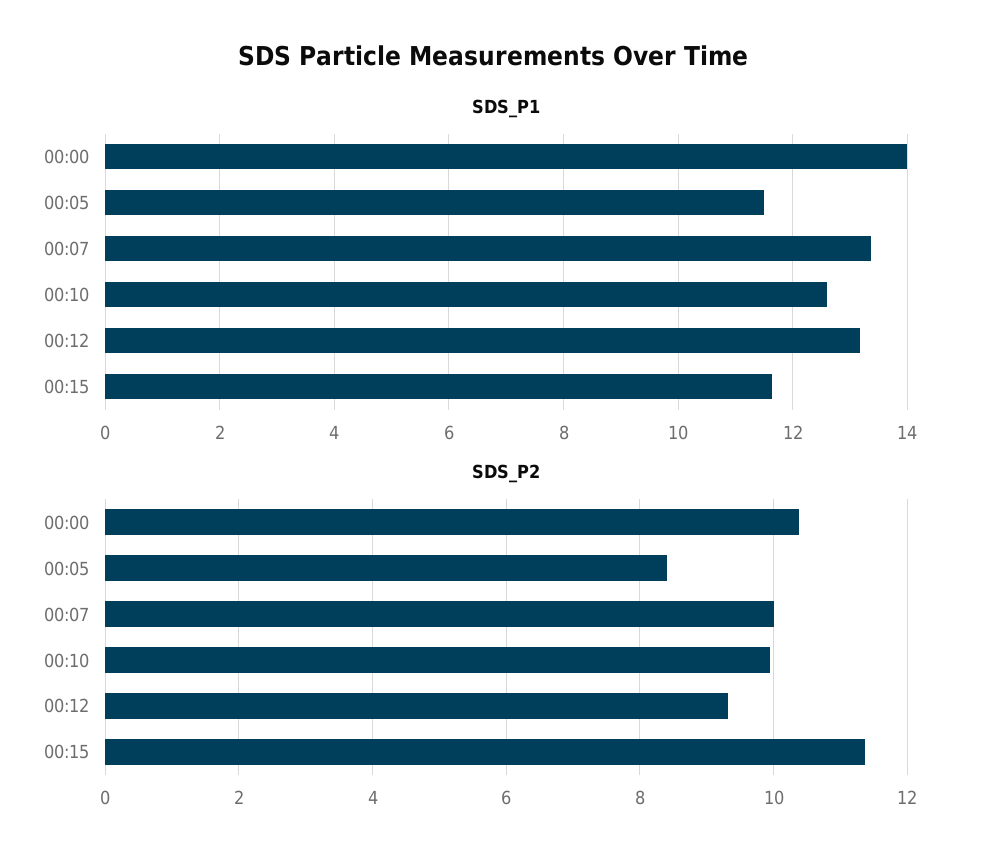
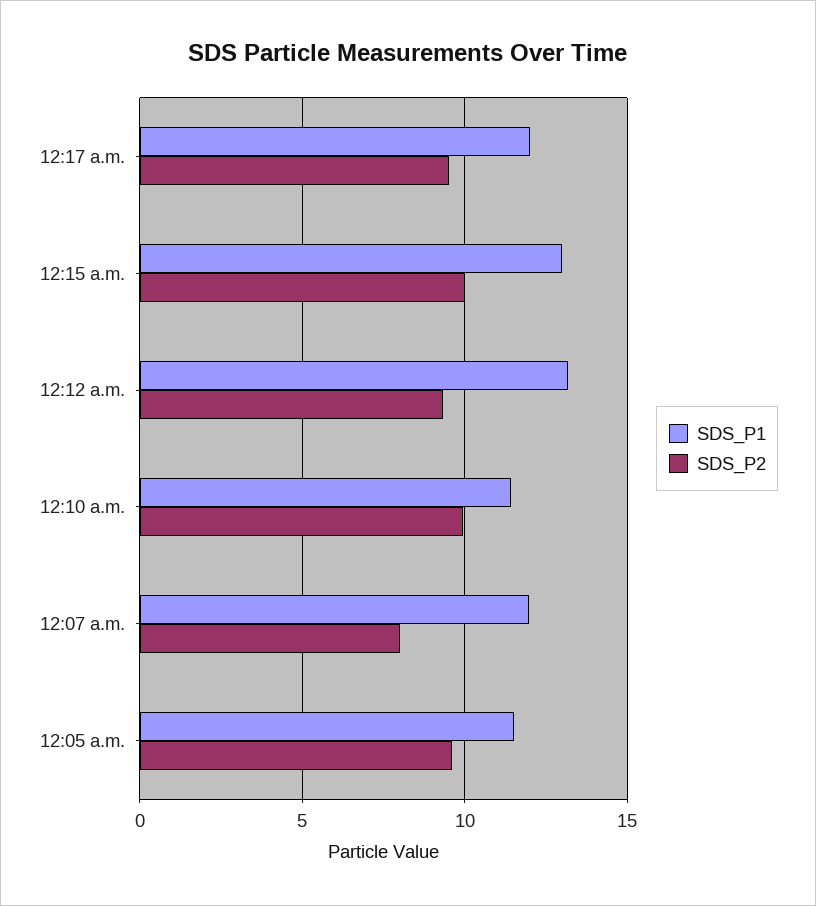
SDS_P1, 00:00: 14 -> none
SDS_P1, 00:07: 13.4 -> 12
SDS_P1, 00:10: 12.6 -> 11.5
SDS_P1, 00:15: 11.6 -> 13
SDS_P2, 00:00: 10.4 -> none
SDS_P2, 00:05: 8.4 -> 9.5
SDS_P2, 00:07: 10 -> 8
SDS_P2, 00:15: 11.4 -> 10
SDS_P1, 12:17 a.m.: none -> 12
SDS_P2, 12:17 a.m.: none -> 9.5

